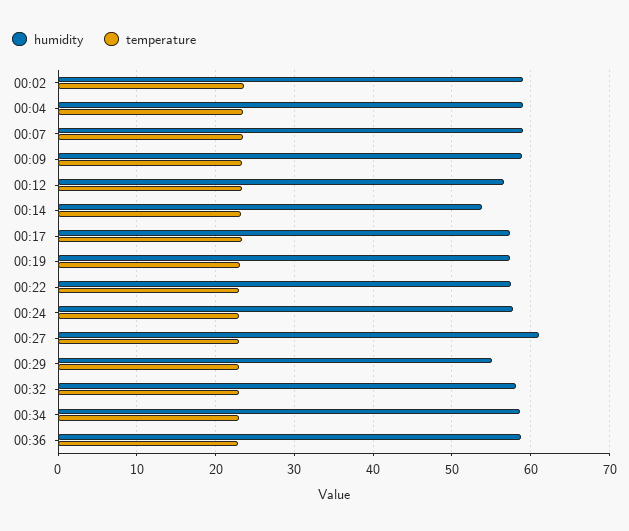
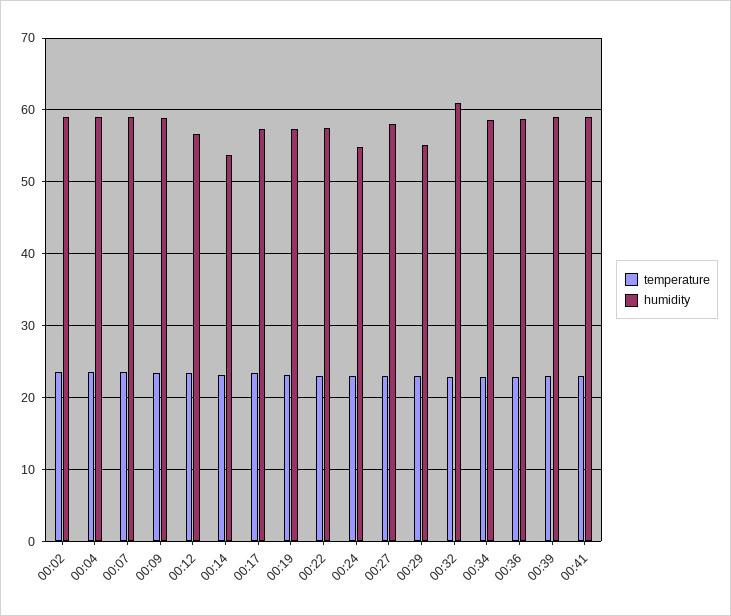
humidity, 00:24: 58 -> 55
humidity, 00:27: 61 -> 58
humidity, 00:32: 58 -> 61
temperature, 00:39: none -> 23
humidity, 00:39: none -> 59
temperature, 00:41: none -> 23
humidity, 00:41: none -> 59

